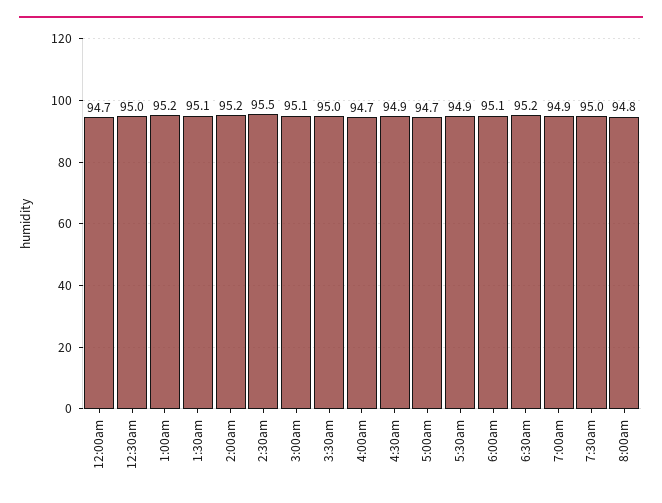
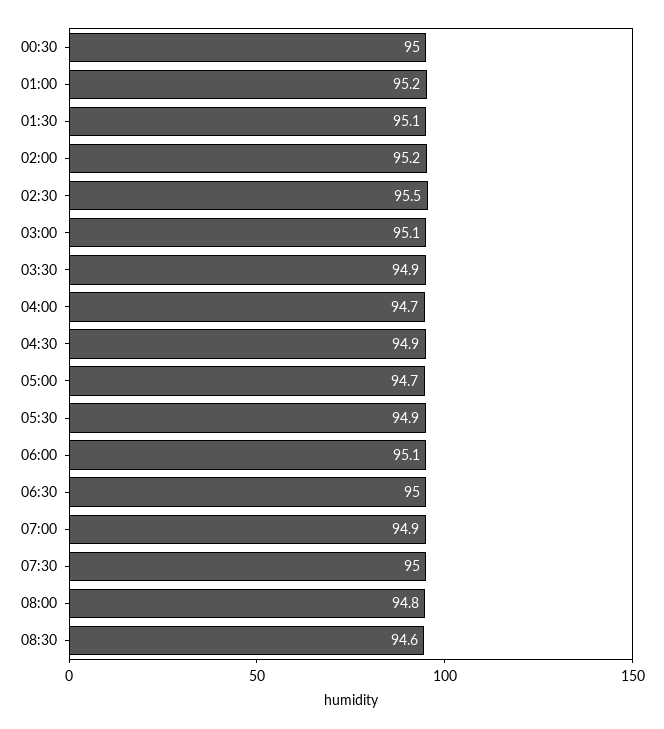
12:00am: 94.7 -> none
3:30am: 95 -> 94.9
6:30am: 95.2 -> 95
08:30: none -> 94.6

